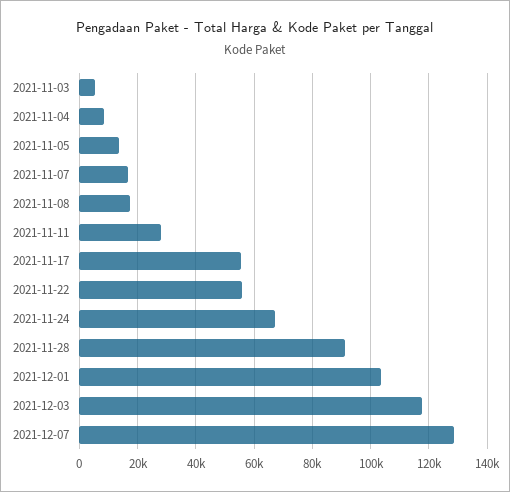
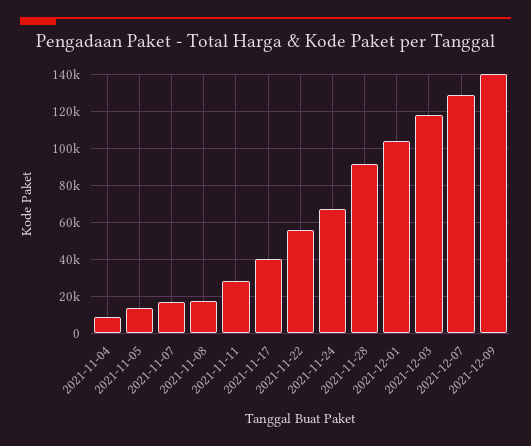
2021-11-03: 5000 -> none
2021-11-17: 55000 -> 40000
2021-12-09: none -> 140000

